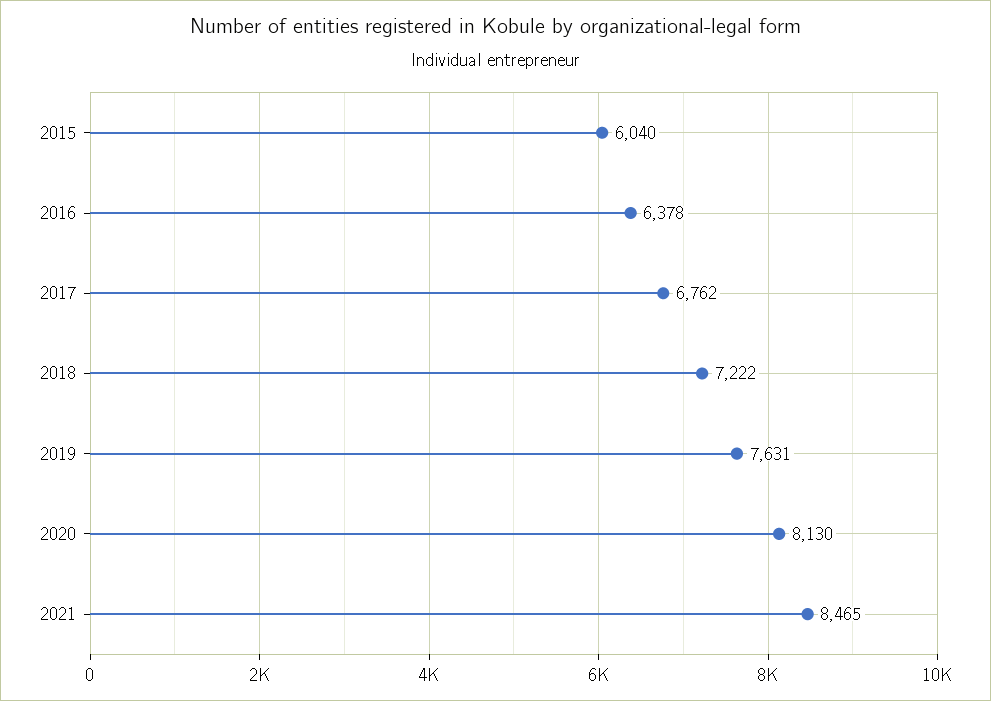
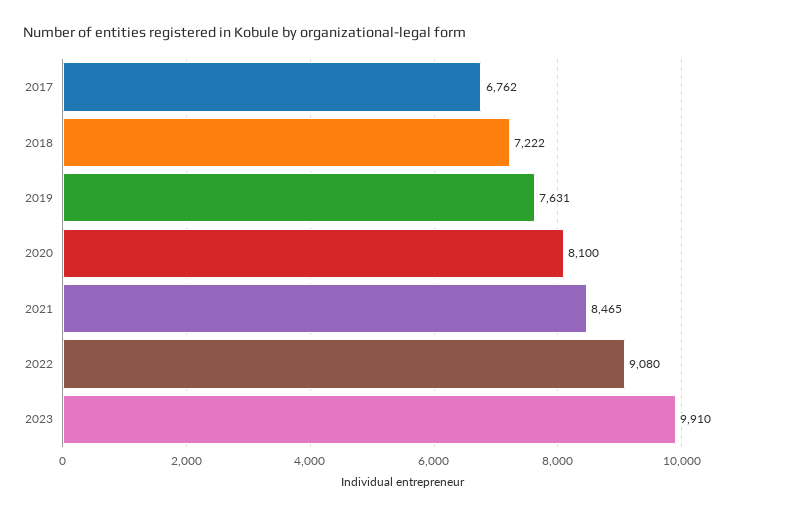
2015: 6040 -> none
2016: 6378 -> none
2020: 8130 -> 8100
2022: none -> 9080
2023: none -> 9910

